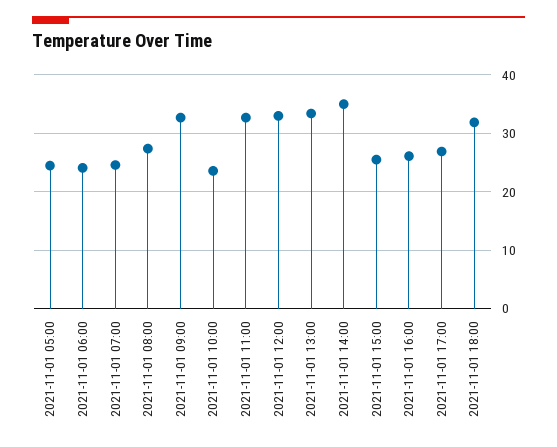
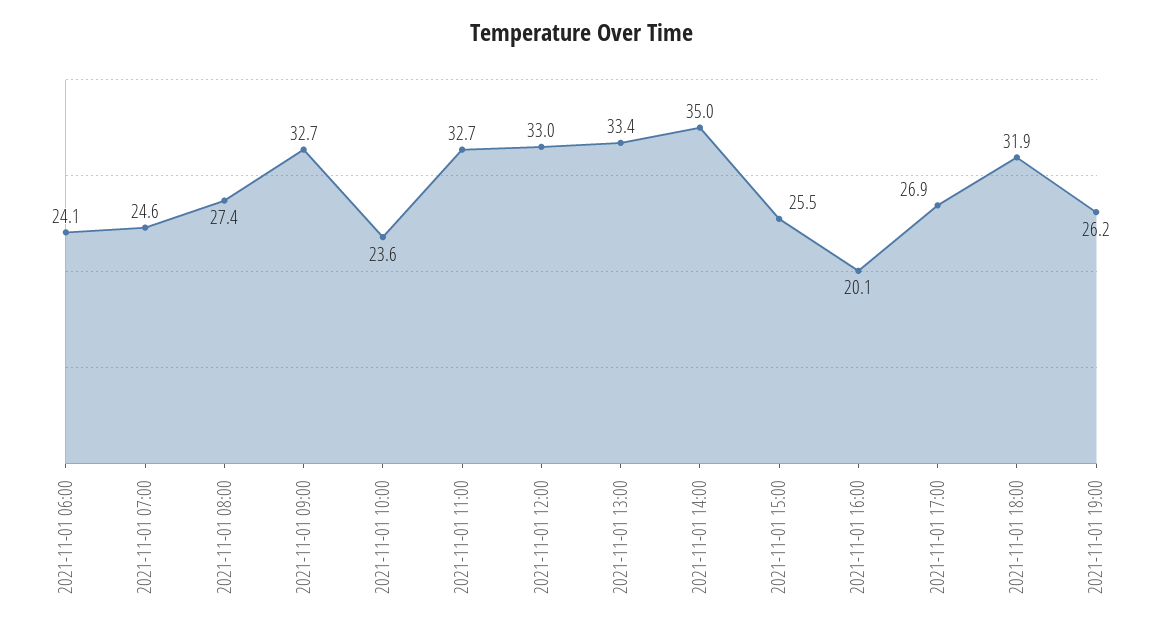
2021-11-01 05:00: 24 -> none
2021-11-01 16:00: 26 -> 20.1
2021-11-01 19:00: none -> 26.2

